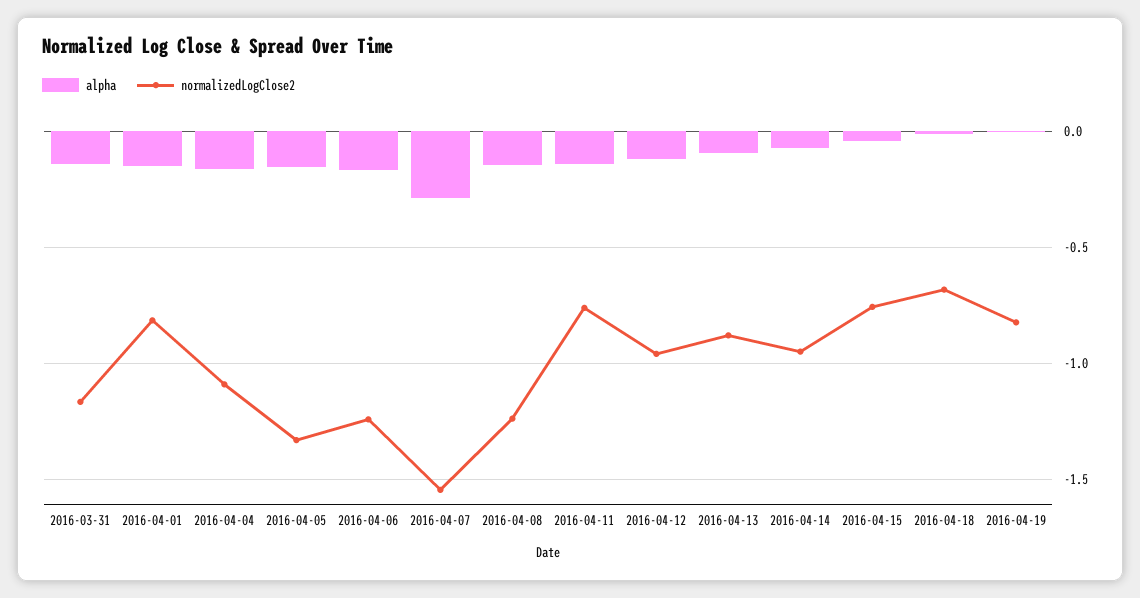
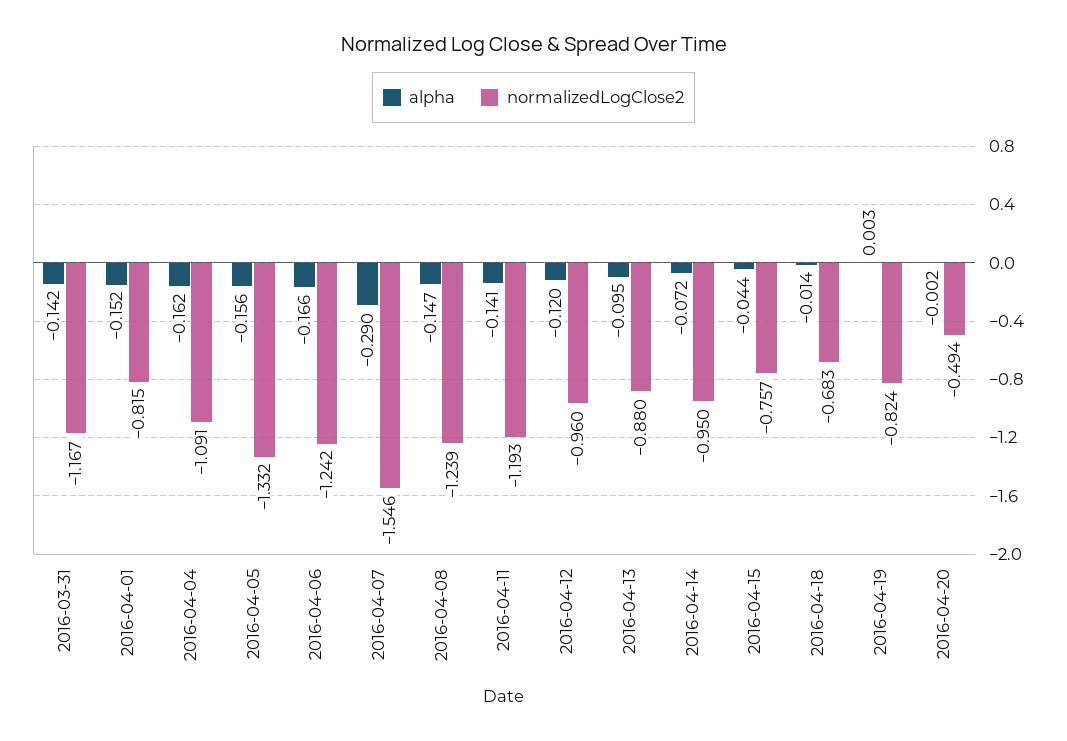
normalizedLogClose2, 2016-04-11: -0.75 -> -1.193
alpha, 2016-04-20: none -> -0.002
normalizedLogClose2, 2016-04-20: none -> -0.494

